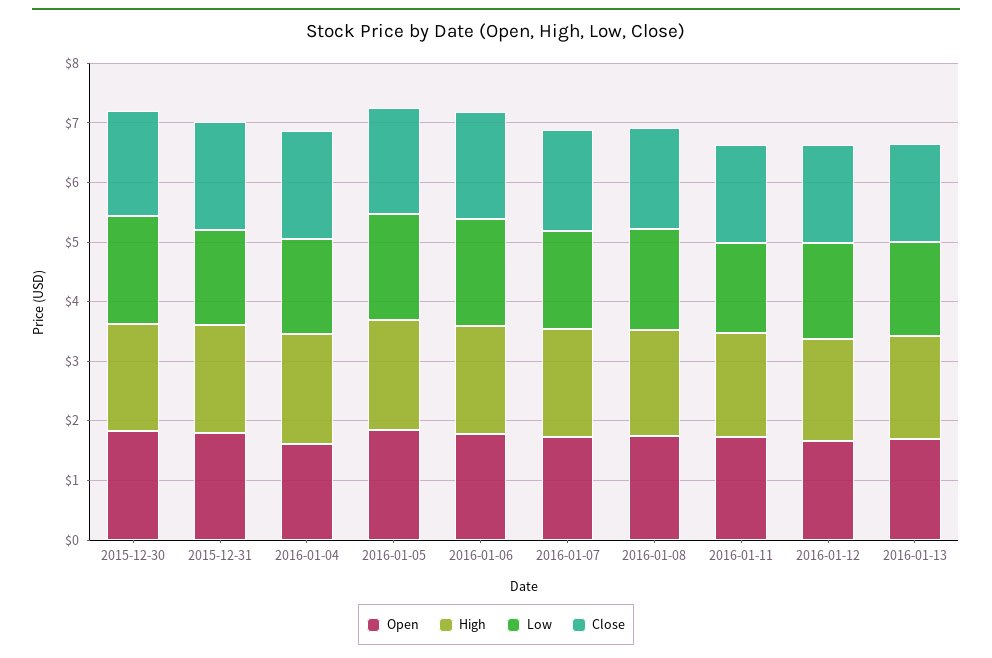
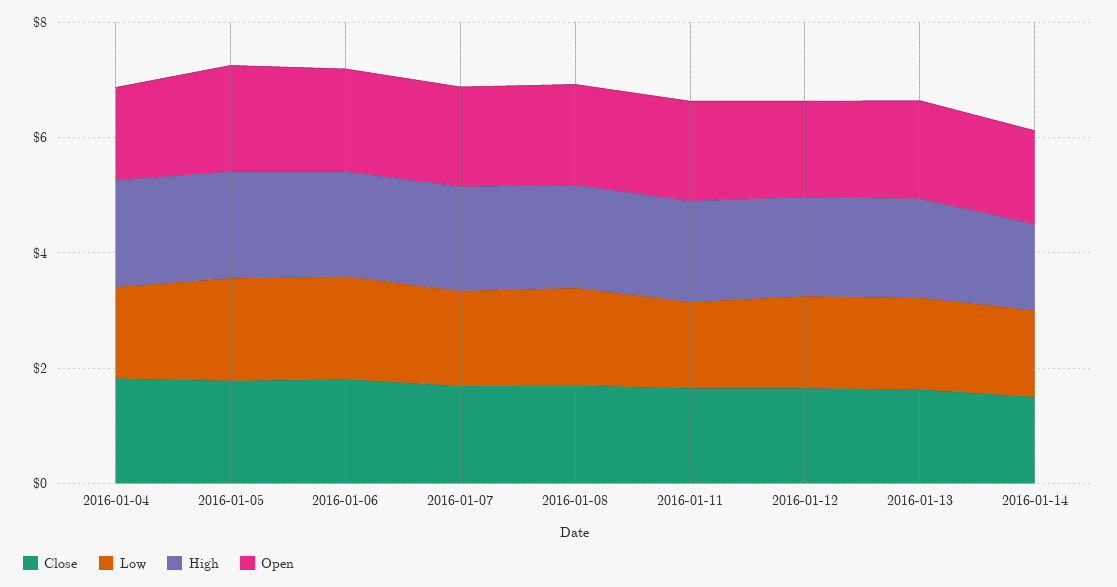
Open, 2015-12-30: 1.8 -> none
High, 2015-12-30: 1.8 -> none
Low, 2015-12-30: 1.8 -> none
Close, 2015-12-30: 1.8 -> none
Open, 2015-12-31: 1.8 -> none
High, 2015-12-31: 1.8 -> none
Low, 2015-12-31: 1.6 -> none
Close, 2015-12-31: 1.8 -> none
Close, 2016-01-14: none -> 1.5
Low, 2016-01-14: none -> 1.5
High, 2016-01-14: none -> 1.5
Open, 2016-01-14: none -> 1.5

